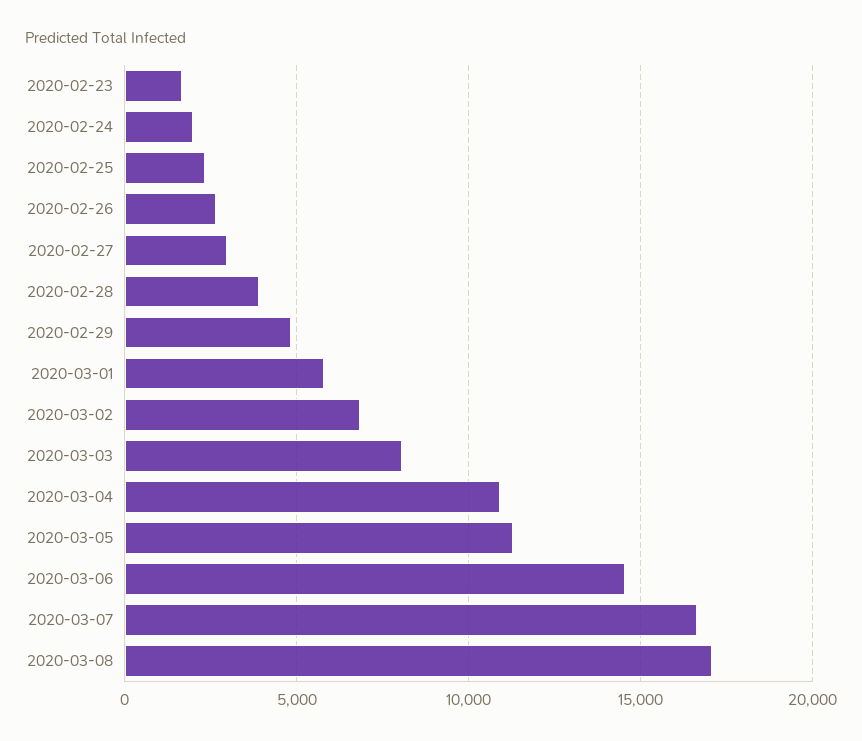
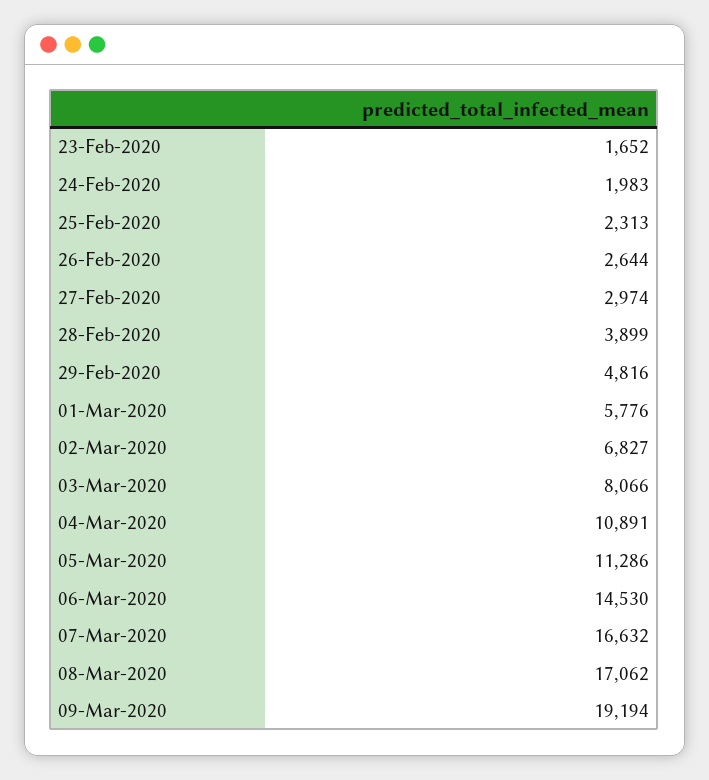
09-Mar-2020: none -> 19194

